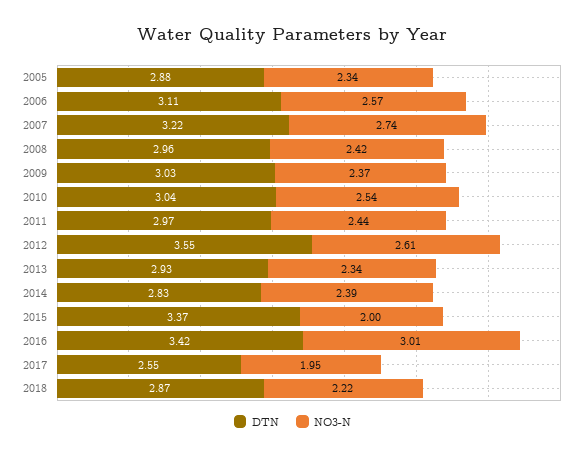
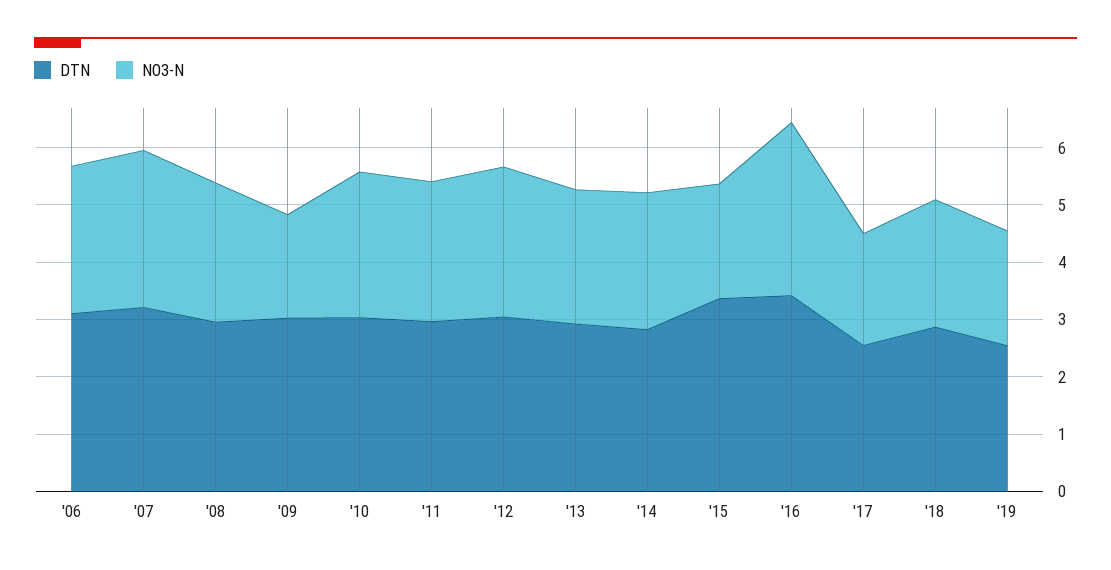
DTN, 2005: 2.88 -> none
NO3-N, 2005: 2.34 -> none
NO3-N, 2009: 2.37 -> 1.8
DTN, 2012: 3.55 -> 3
DTN, '19: none -> 2.6
NO3-N, '19: none -> 2

